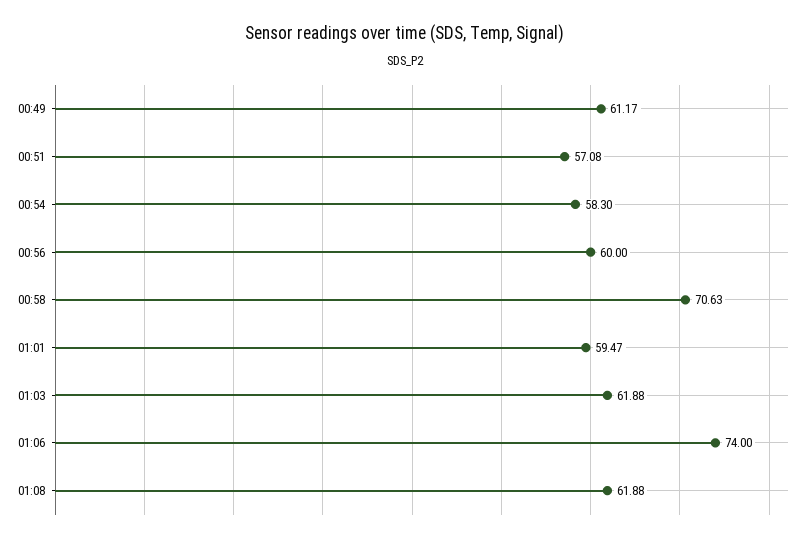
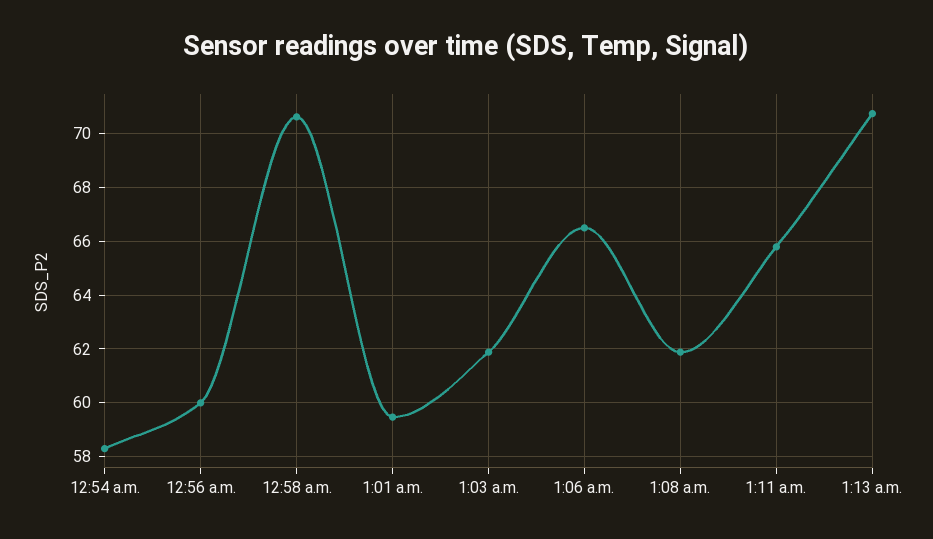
00:49: 61.17 -> none
00:51: 57.08 -> none
01:06: 74 -> 66.5
1:11 a.m.: none -> 65.75
1:13 a.m.: none -> 70.75

